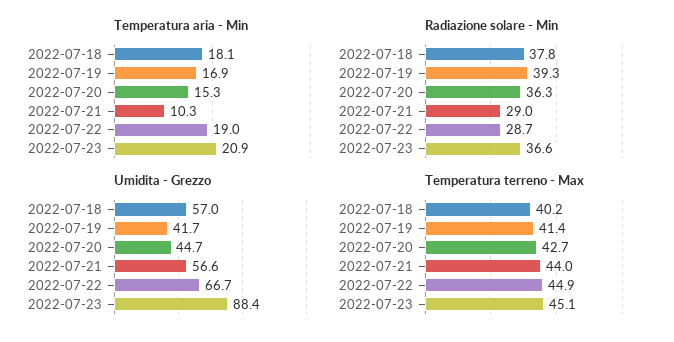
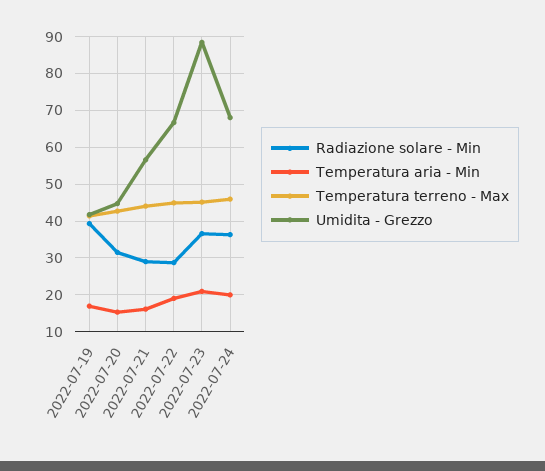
Temperatura aria - Min, 2022-07-18: 18.1 -> none
Temperatura aria - Min, 2022-07-21: 10.3 -> 16
Radiazione solare - Min, 2022-07-18: 37.8 -> none
Radiazione solare - Min, 2022-07-20: 36.3 -> 32
Umidita - Grezzo, 2022-07-18: 57 -> none
Temperatura terreno - Max, 2022-07-18: 40.2 -> none
Radiazione solare - Min, 2022-07-24: none -> 36
Temperatura aria - Min, 2022-07-24: none -> 20
Temperatura terreno - Max, 2022-07-24: none -> 46
Umidita - Grezzo, 2022-07-24: none -> 68

